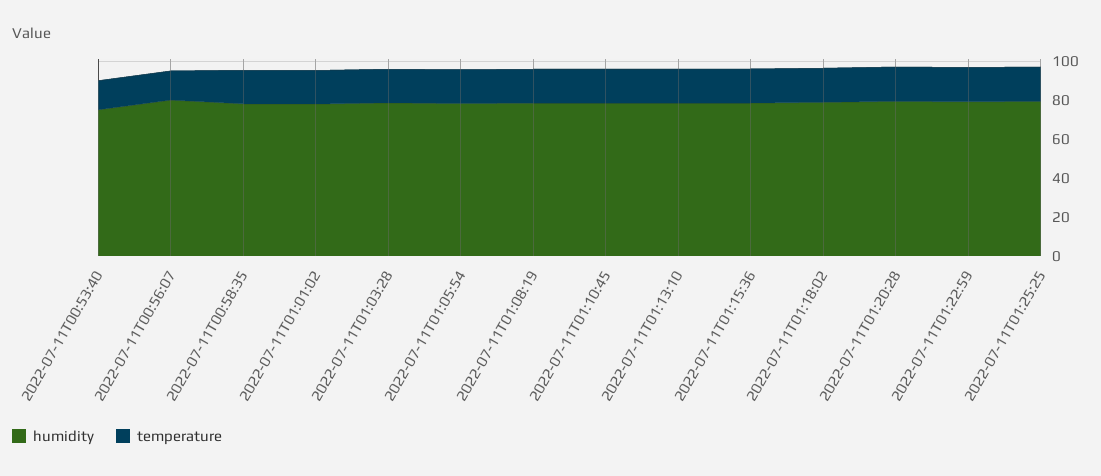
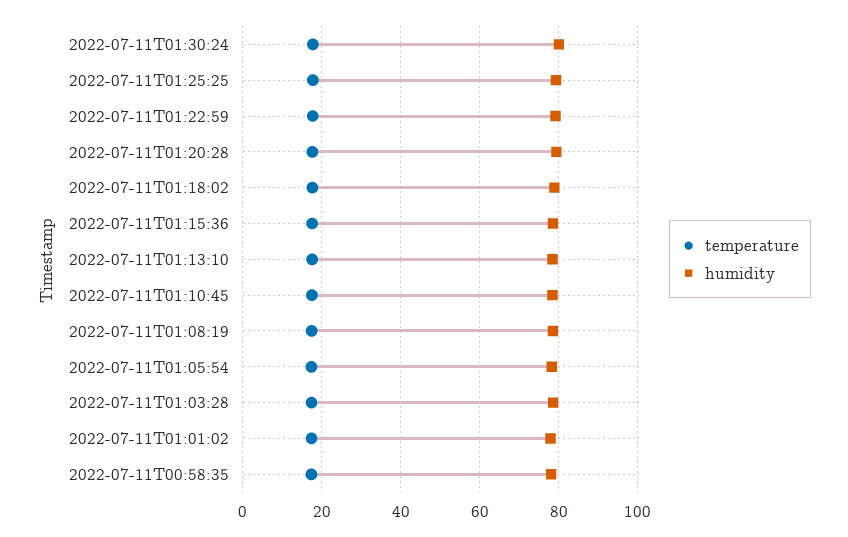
humidity, 2022-07-11T00:53:40: 75 -> none
temperature, 2022-07-11T00:53:40: 15 -> none
humidity, 2022-07-11T00:56:07: 80 -> none
temperature, 2022-07-11T00:56:07: 15 -> none
temperature, 2022-07-11T01:30:24: none -> 18
humidity, 2022-07-11T01:30:24: none -> 80

